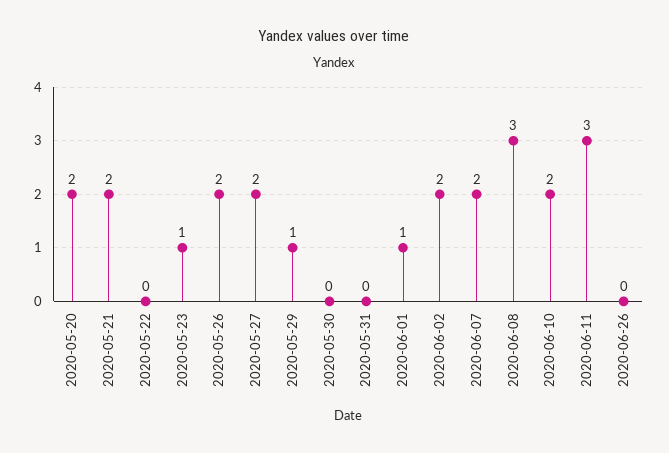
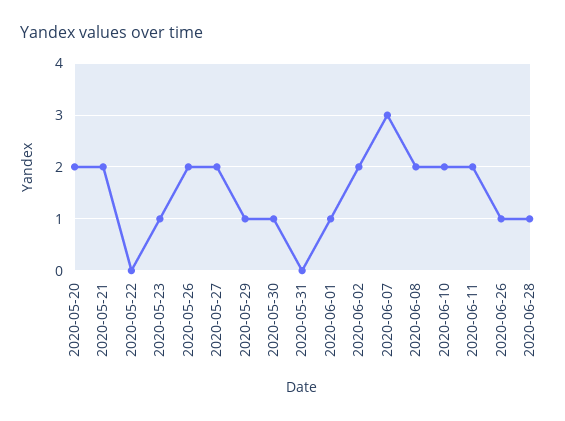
2020-05-30: 0 -> 1
2020-06-07: 2 -> 3
2020-06-08: 3 -> 2
2020-06-11: 3 -> 2
2020-06-26: 0 -> 1
2020-06-28: none -> 1

